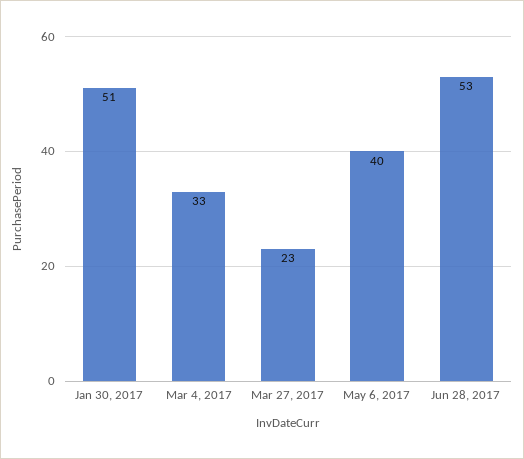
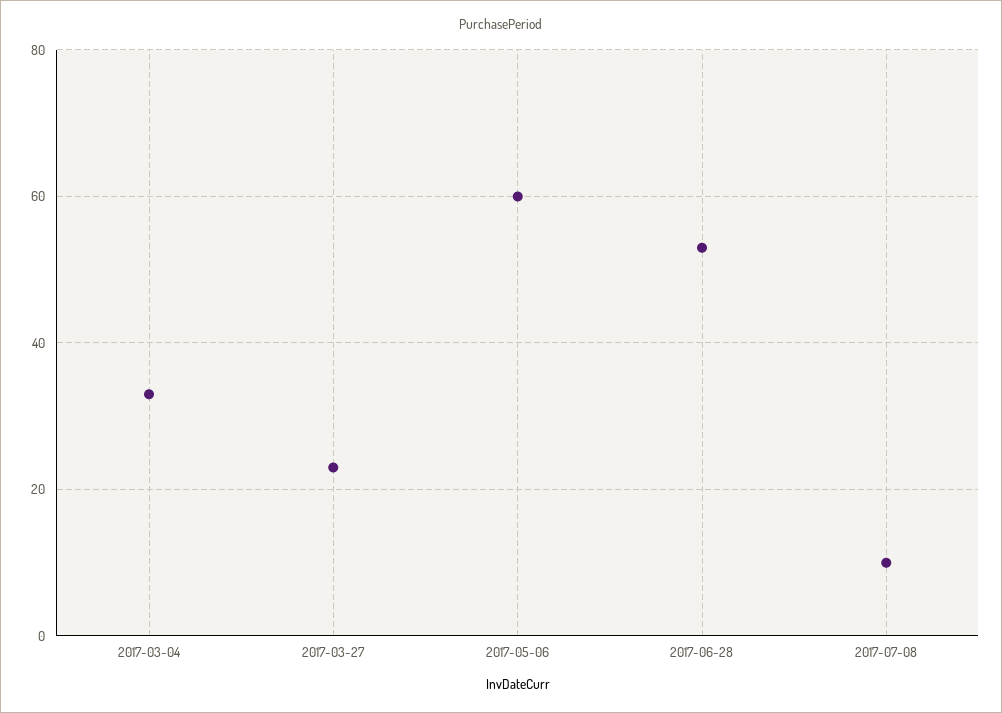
Jan 30, 2017: 51 -> none
May 6, 2017: 40 -> 60
2017-07-08: none -> 10

